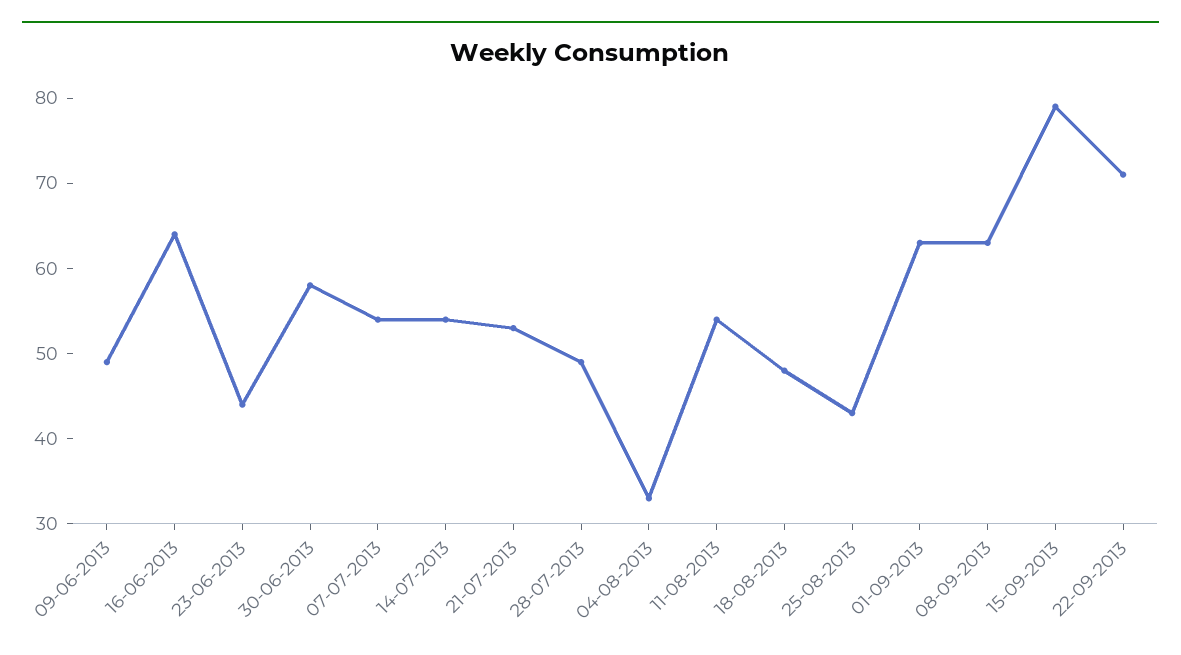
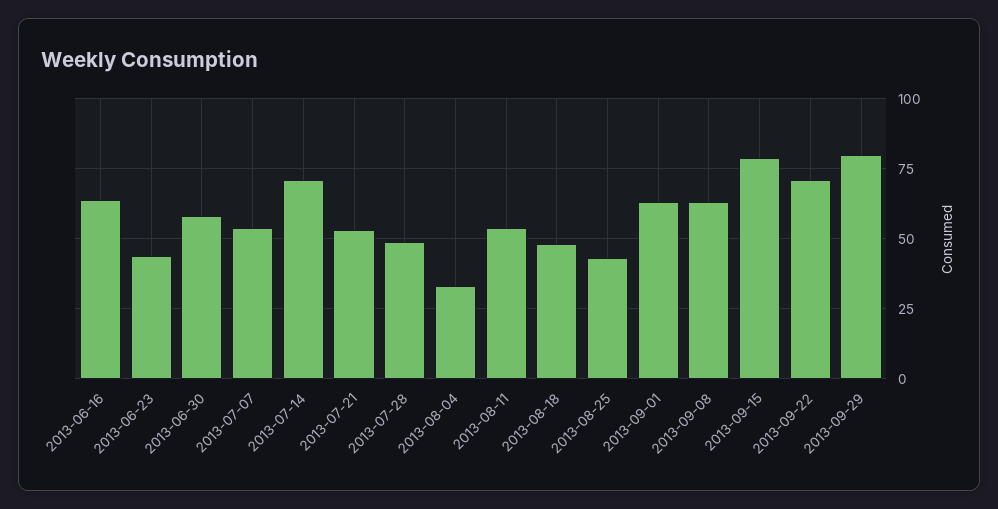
09-06-2013: 49 -> none
14-07-2013: 54 -> 70
2013-09-29: none -> 80

